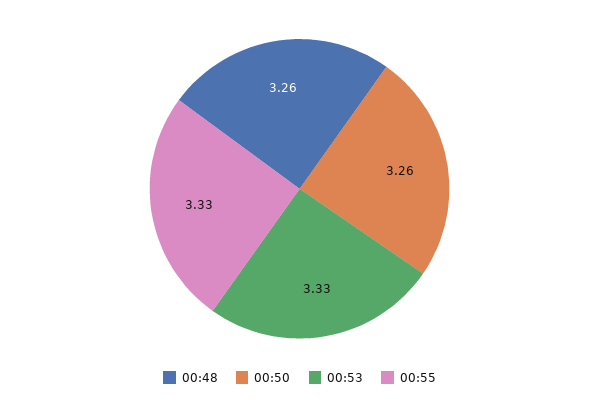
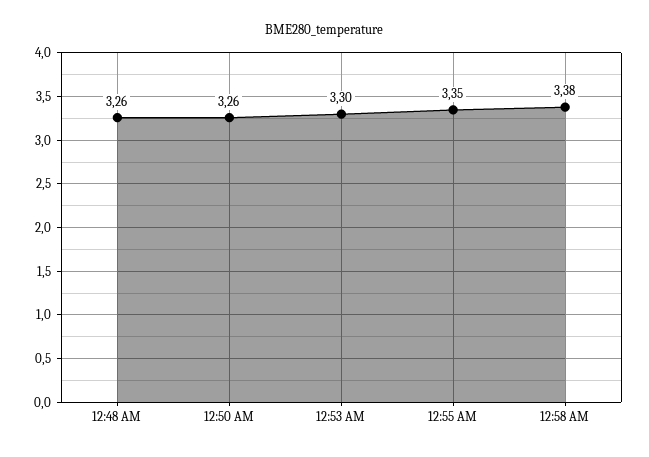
00:53: 3.33 -> 3.3
00:55: 3.33 -> 3.35
12:58 AM: none -> 3.38

